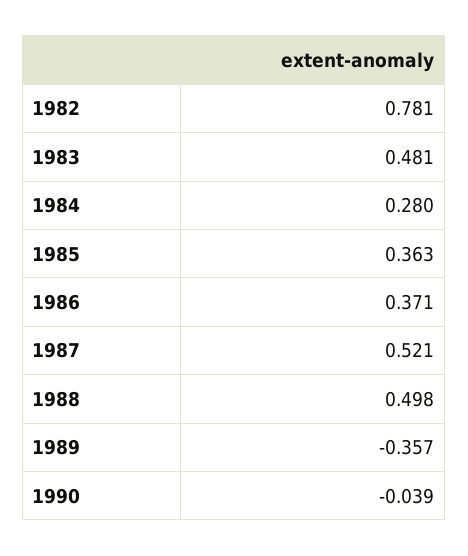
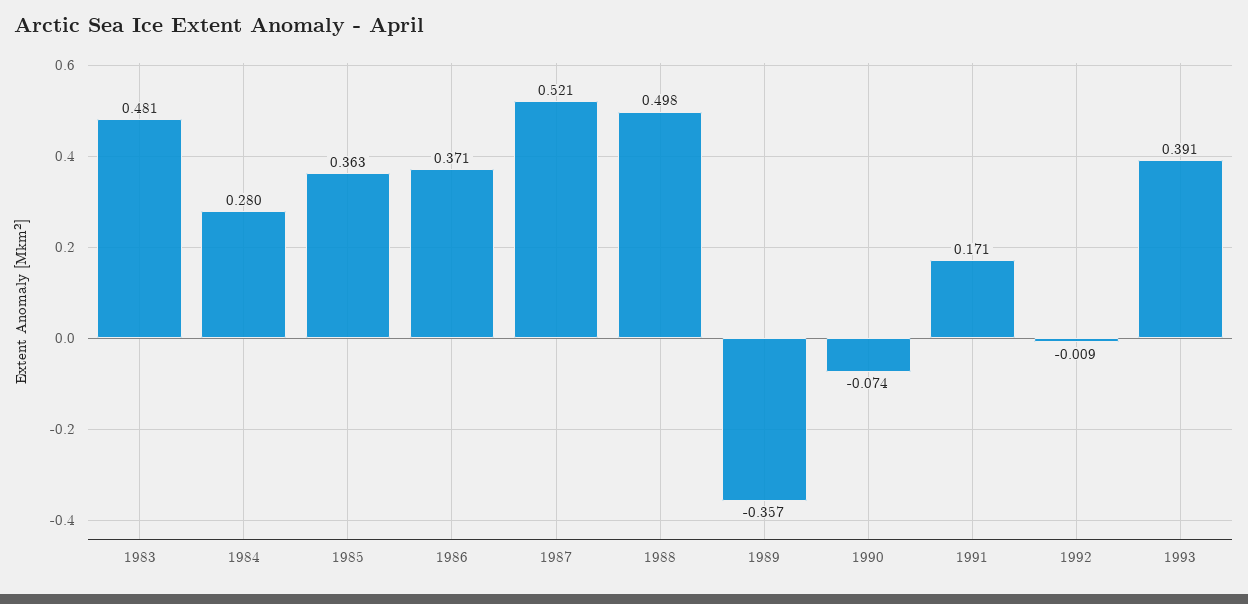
1982: 0.781 -> none
1990: -0.039 -> -0.074
1991: none -> 0.171
1992: none -> -0.009
1993: none -> 0.391

